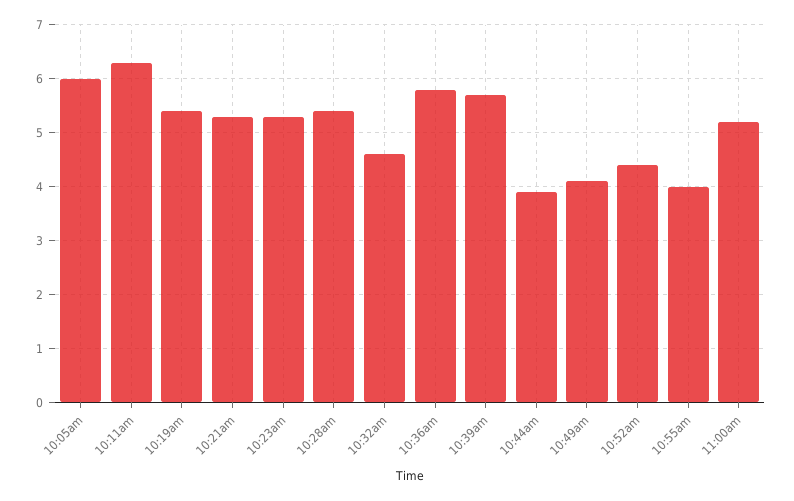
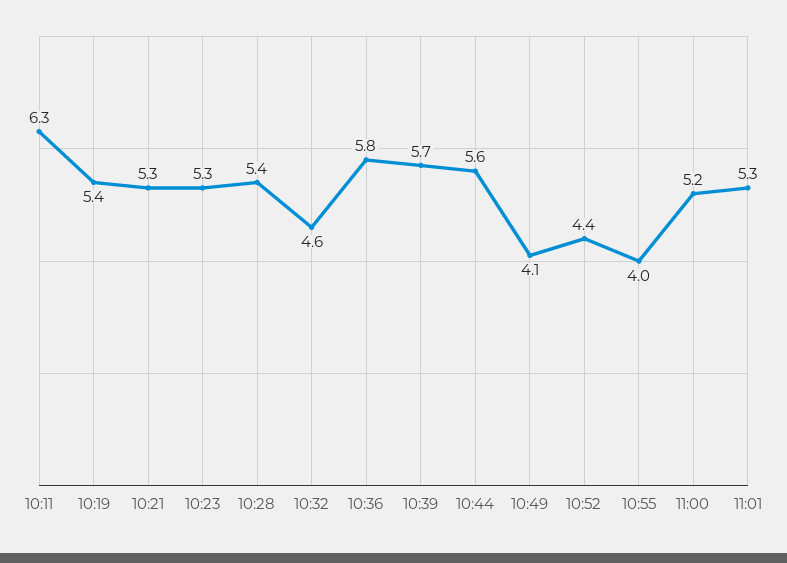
10:05am: 6 -> none
10:44am: 4 -> 5.6
11:01: none -> 5.3

